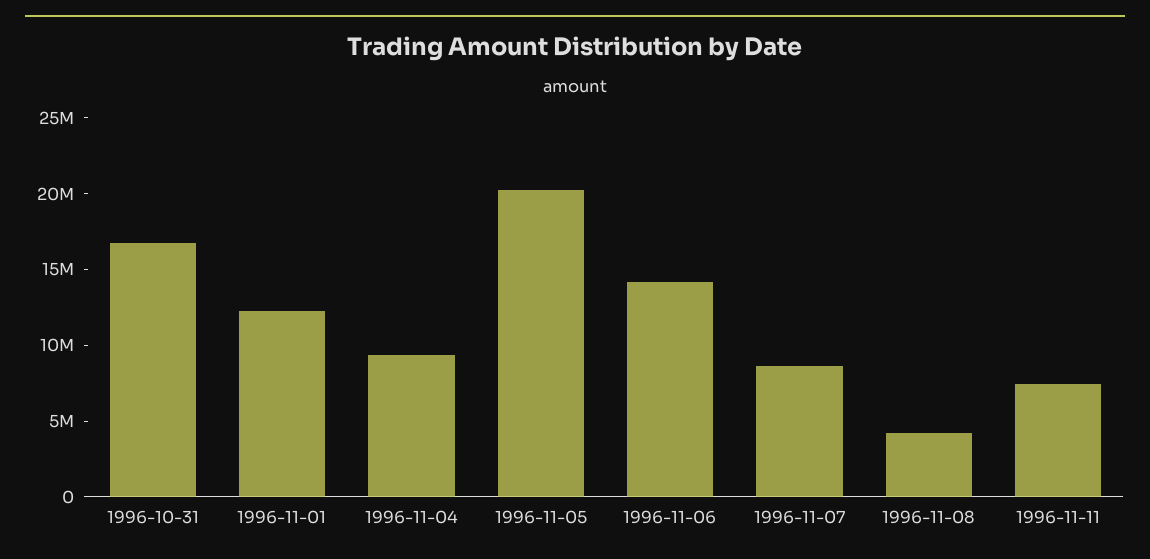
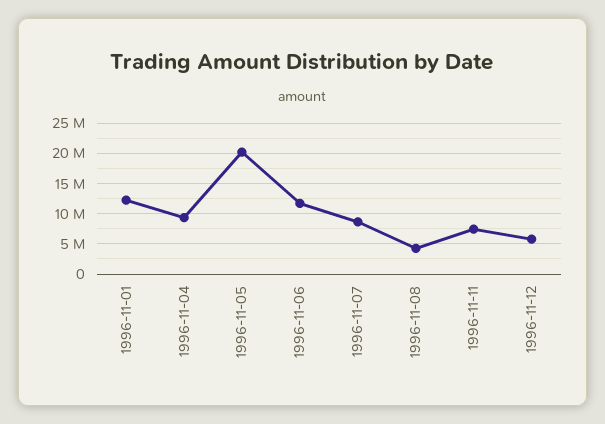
1996-10-31: 17000000 -> none
1996-11-06: 14000000 -> 12000000
1996-11-12: none -> 6000000

